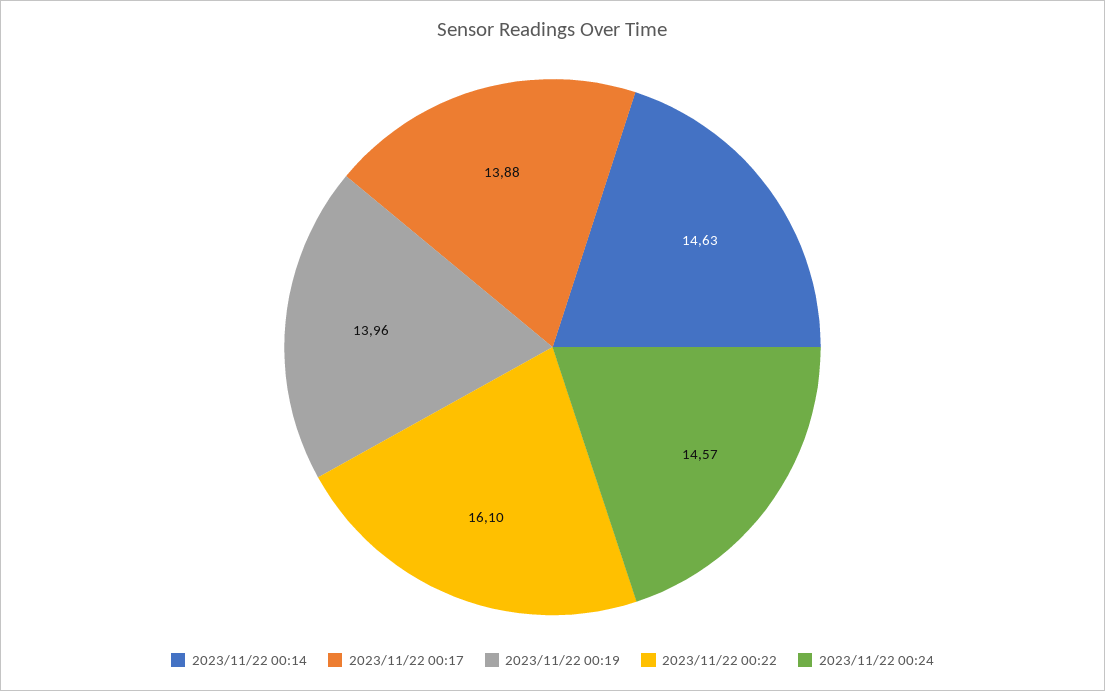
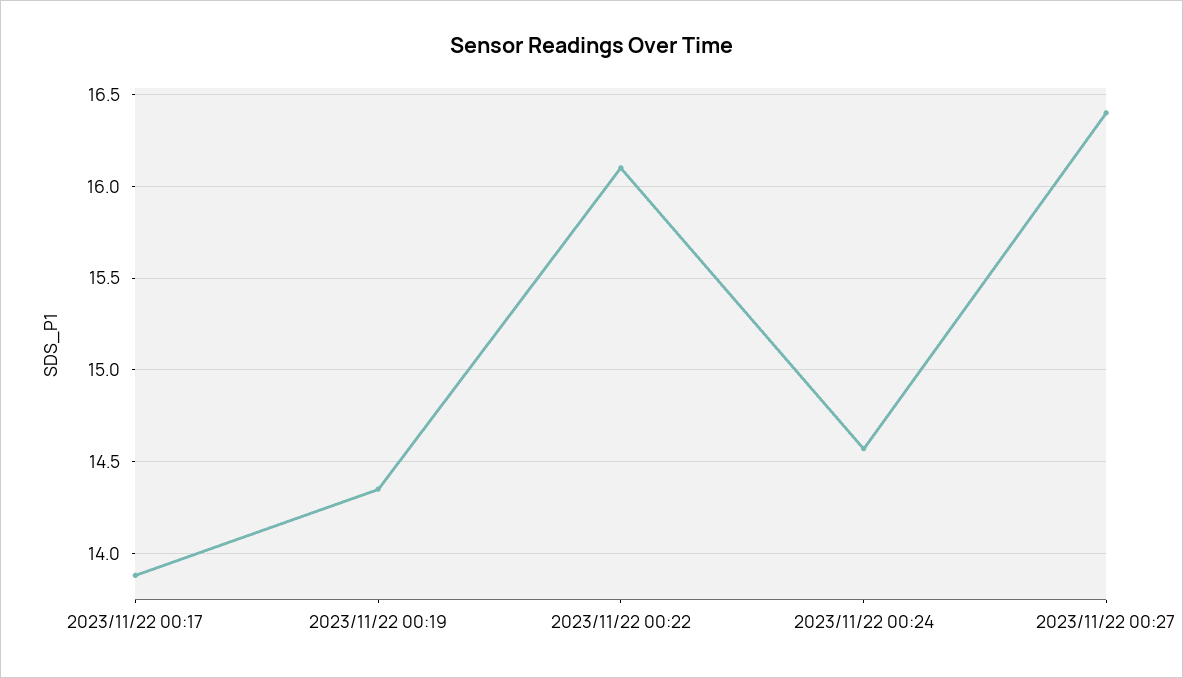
2023/11/22 00:14: 14.63 -> none
2023/11/22 00:19: 13.96 -> 14.35
2023/11/22 00:27: none -> 16.4

